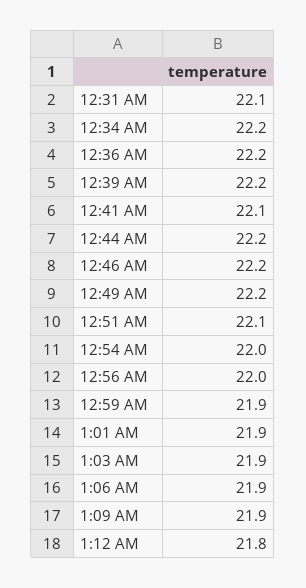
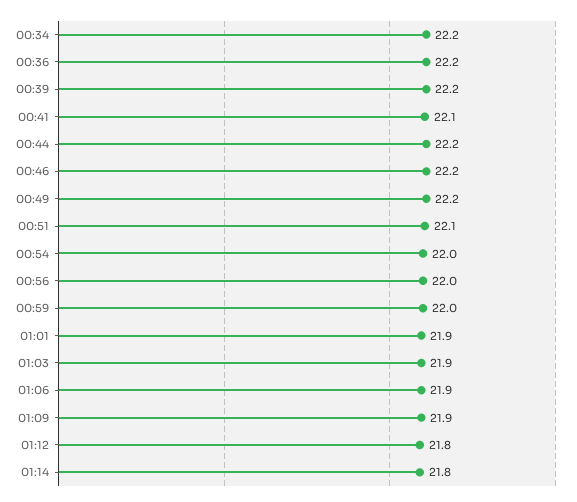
12:31 AM: 22.1 -> none
12:59 AM: 21.9 -> 22
01:14: none -> 21.8

